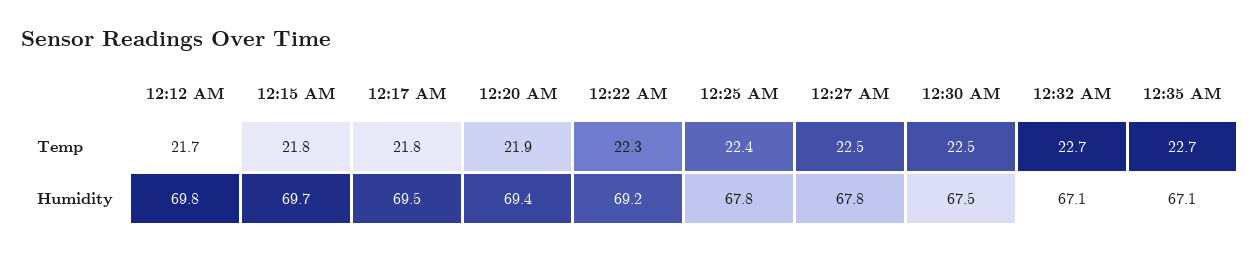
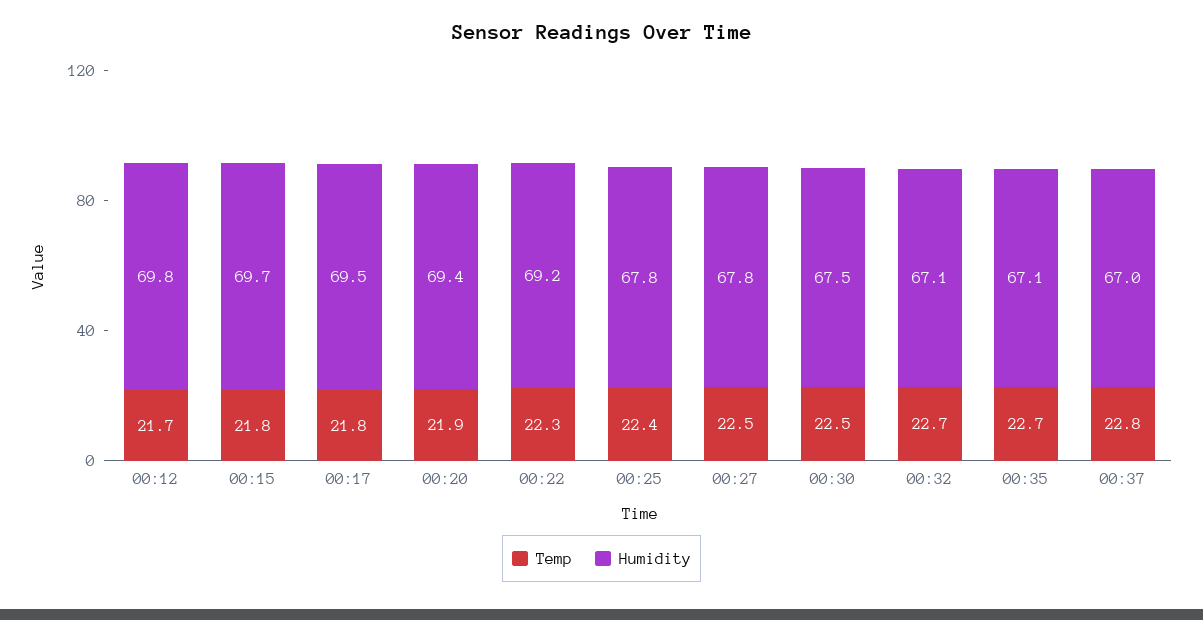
Temp, 00:37: none -> 22.8
Humidity, 00:37: none -> 67

